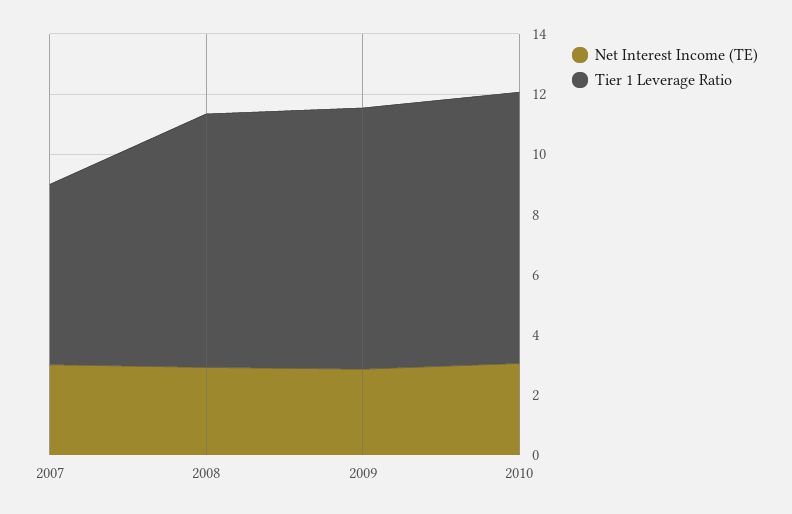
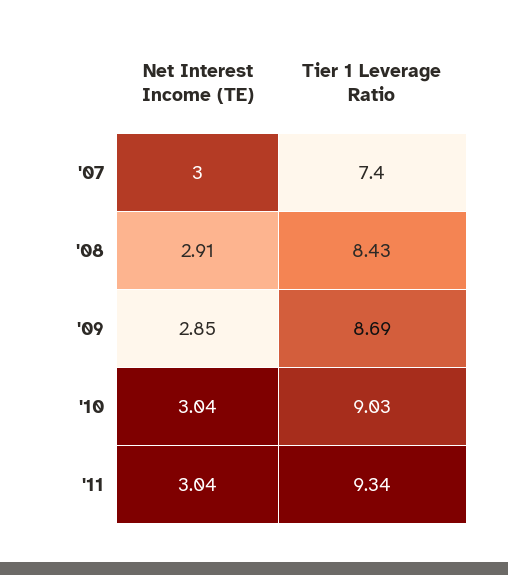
Tier 1 Leverage Ratio, 2007: 6 -> 7.4
Net Interest Income (TE), '11: none -> 3.04
Tier 1 Leverage Ratio, '11: none -> 9.34

